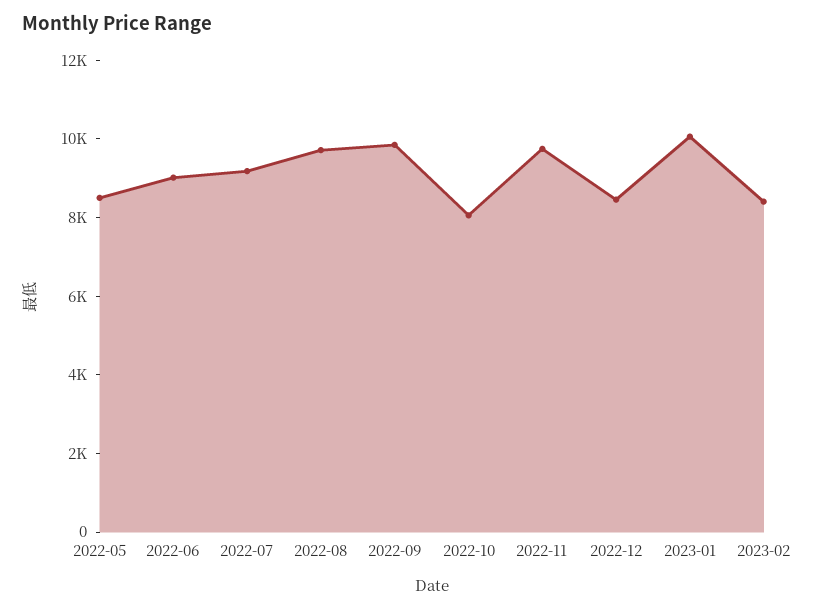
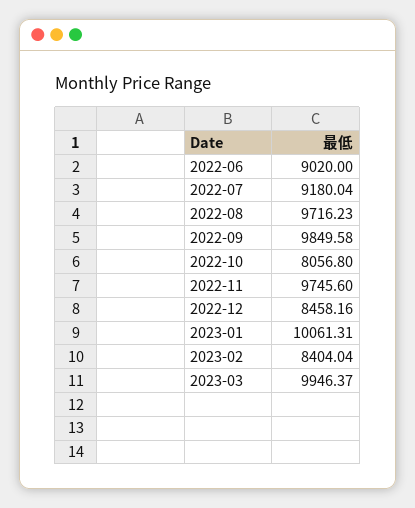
2022-05: 8500 -> none
2023-03: none -> 9946.37

